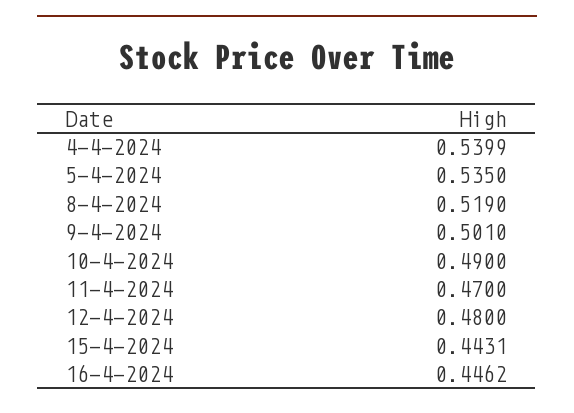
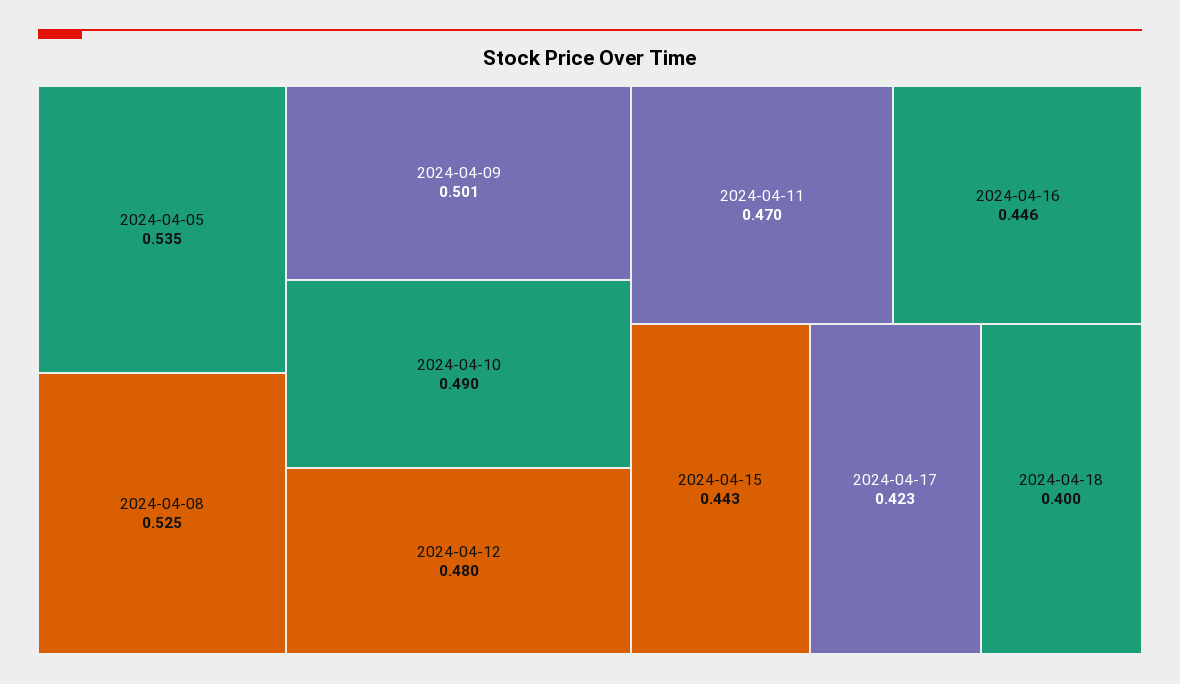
4-4-2024: 0.5399 -> none
8-4-2024: 0.519 -> 0.525
2024-04-17: none -> 0.423
2024-04-18: none -> 0.4

